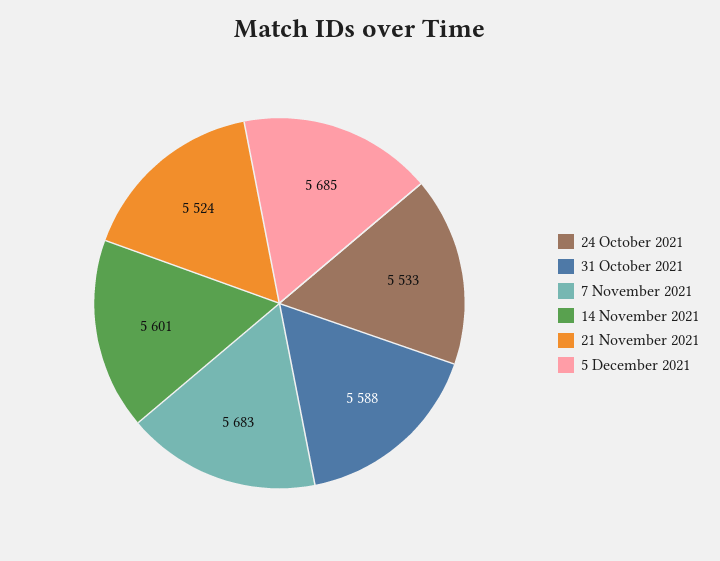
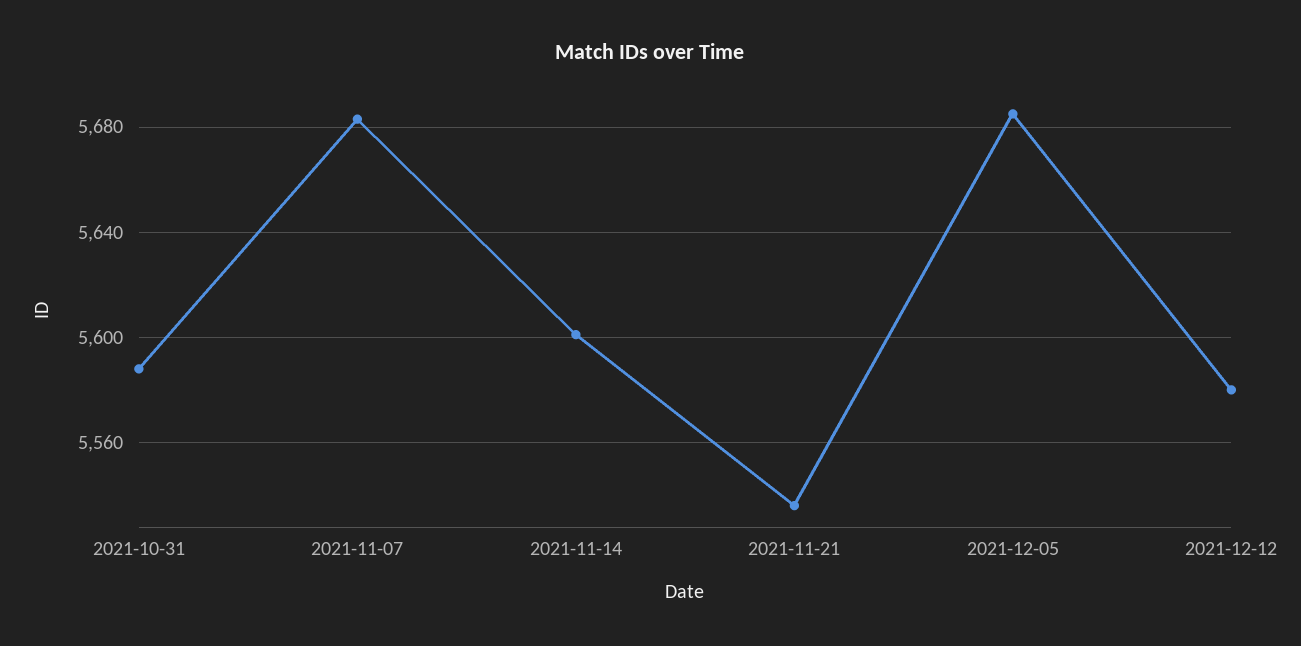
24 October 2021: 5533 -> none
21 November 2021: 5524 -> 5535
2021-12-12: none -> 5580

